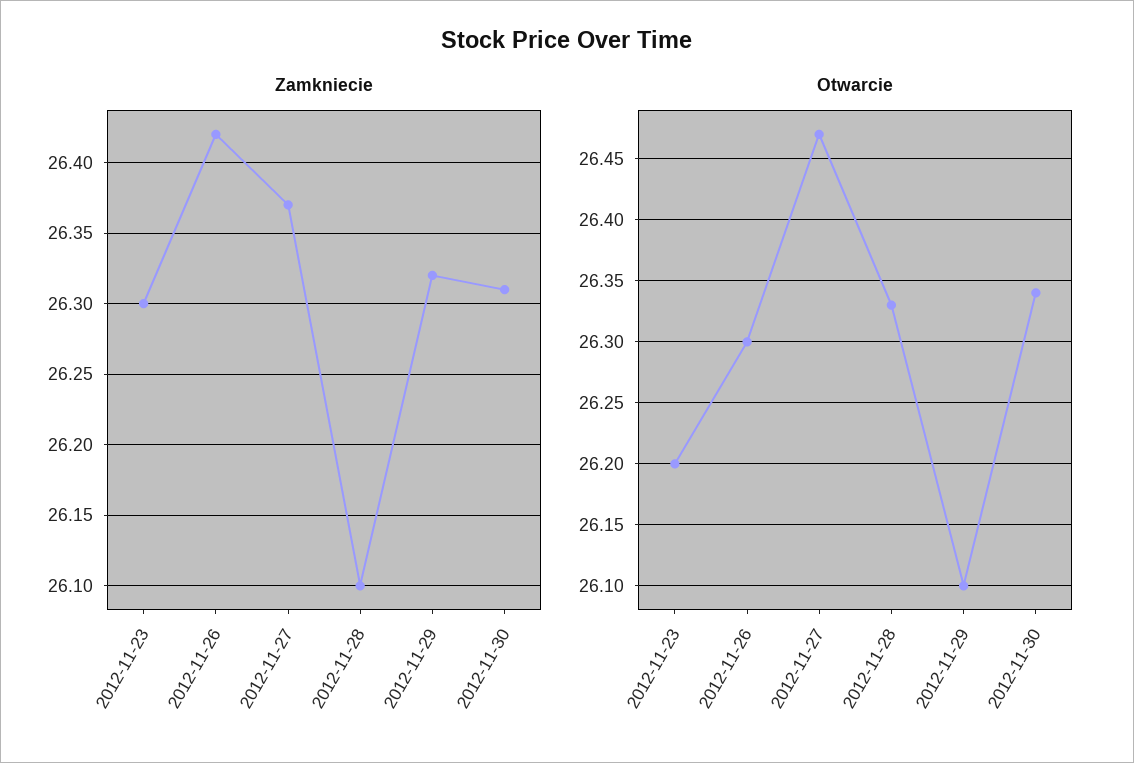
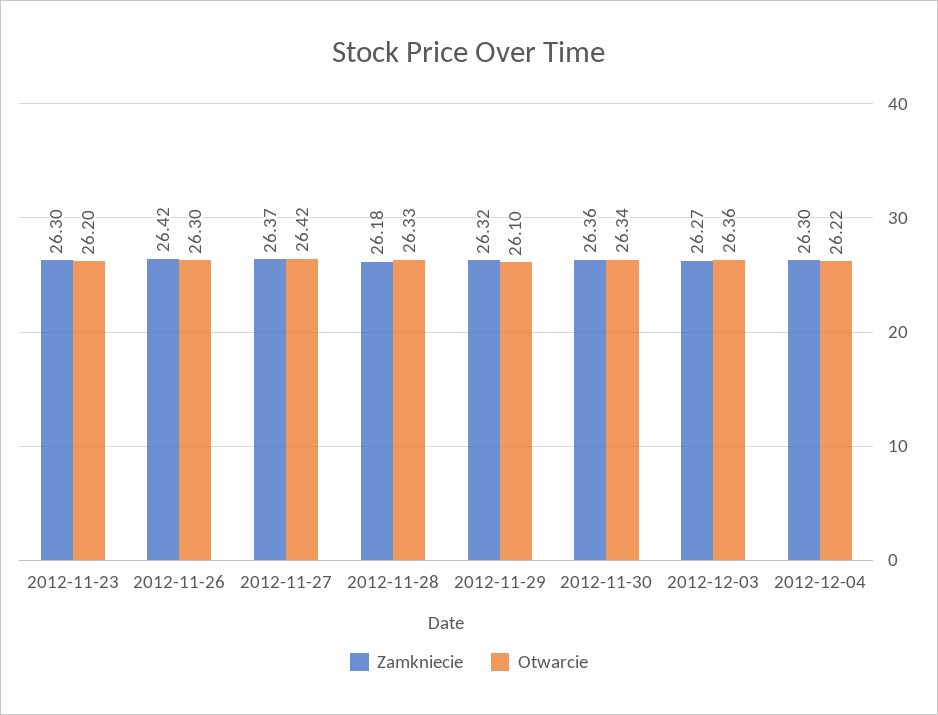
Zamkniecie, 2012-11-28: 26.1 -> 26.18
Zamkniecie, 2012-11-30: 26.31 -> 26.36
Otwarcie, 2012-11-27: 26.47 -> 26.42
Zamkniecie, 2012-12-03: none -> 26.27
Otwarcie, 2012-12-03: none -> 26.36
Zamkniecie, 2012-12-04: none -> 26.3
Otwarcie, 2012-12-04: none -> 26.22

